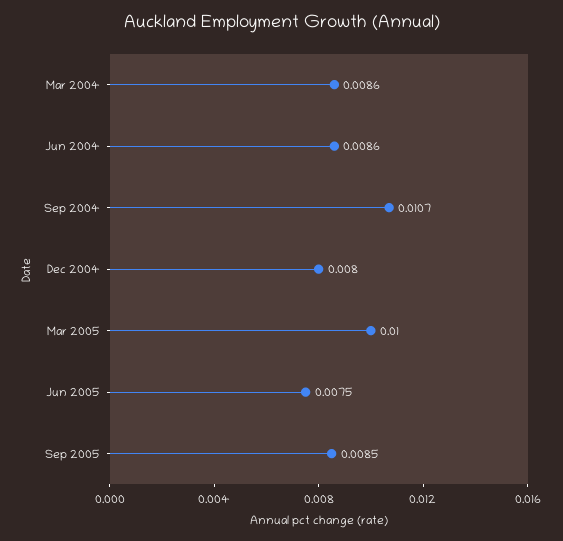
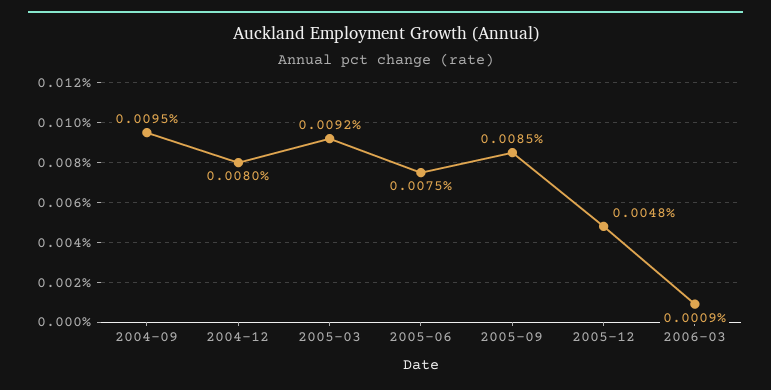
Mar 2004: 0.0086 -> none
Jun 2004: 0.0086 -> none
Sep 2004: 0.0107 -> 0.0095
Mar 2005: 0.01 -> 0.0092
2005-12: none -> 0.0048
2006-03: none -> 0.0009

